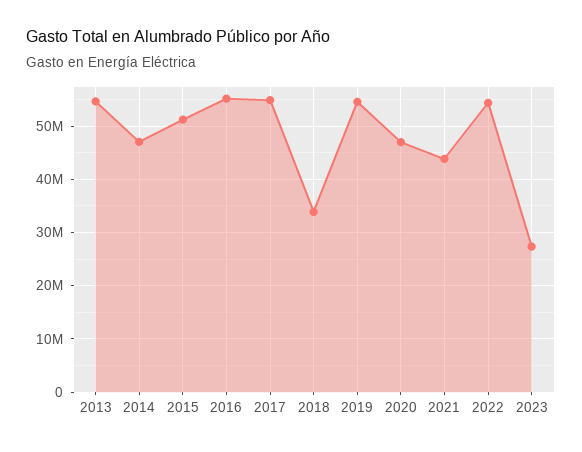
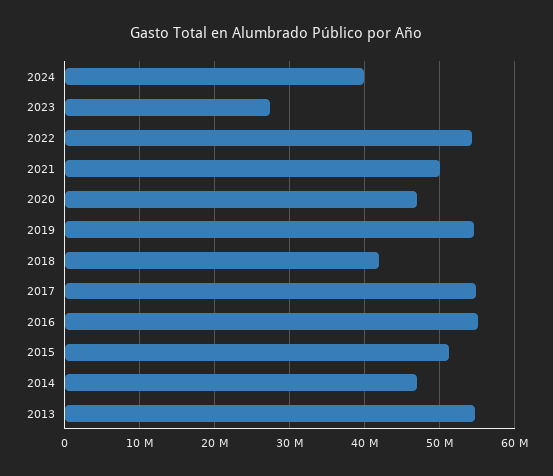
2018: 34000000 -> 42000000
2021: 44000000 -> 50000000
2024: none -> 40000000

